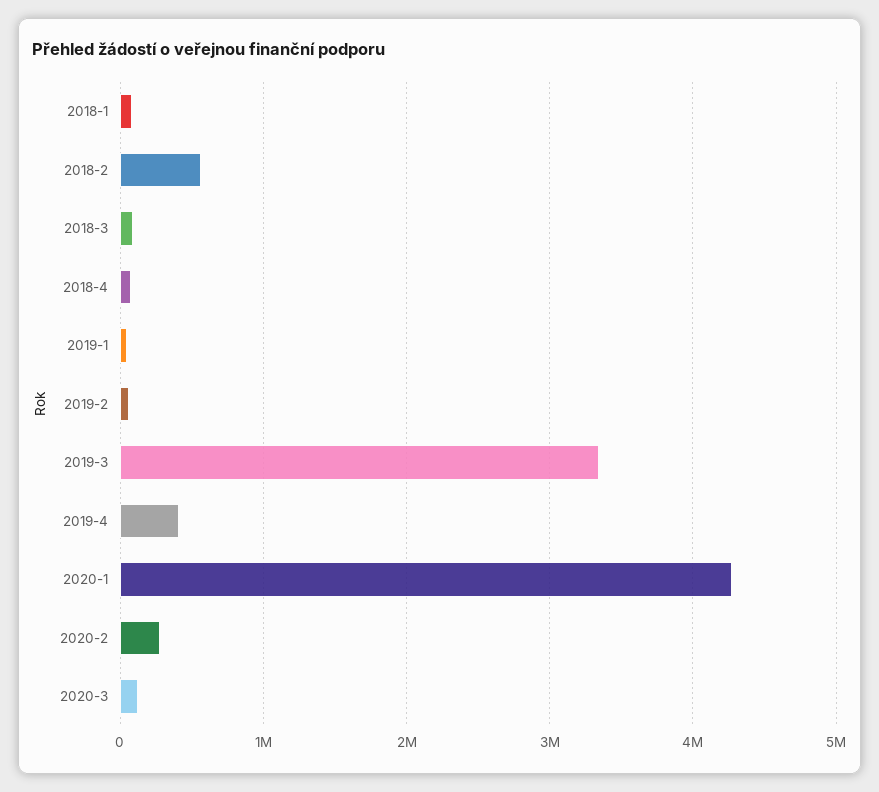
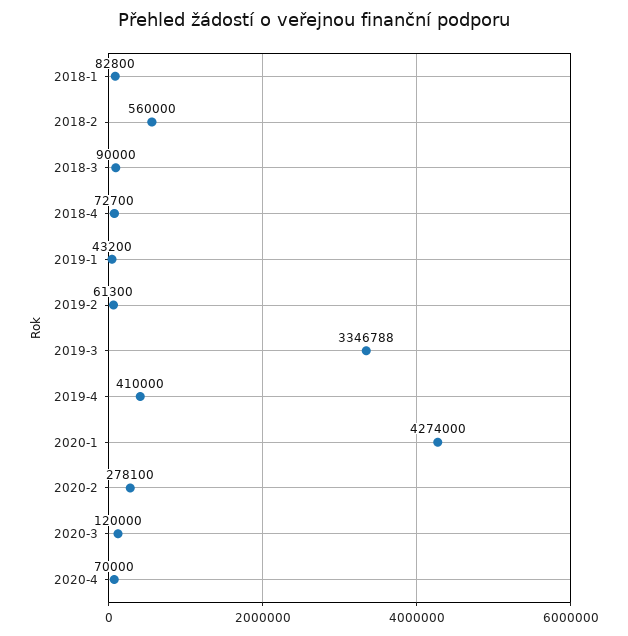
2020-4: none -> 70000

